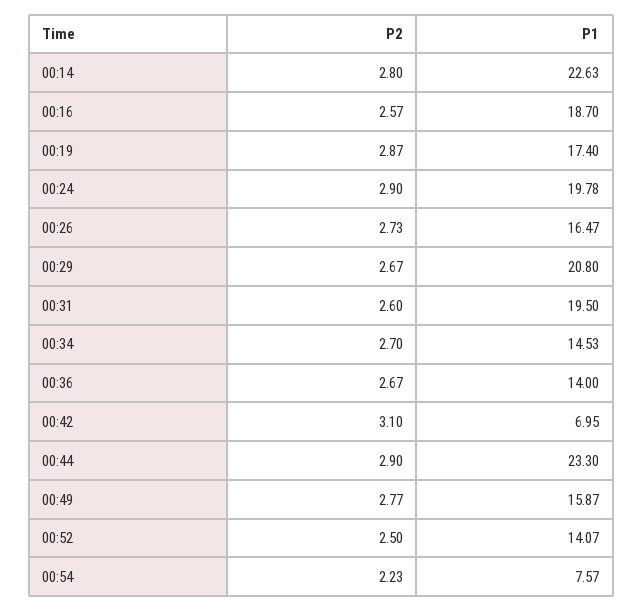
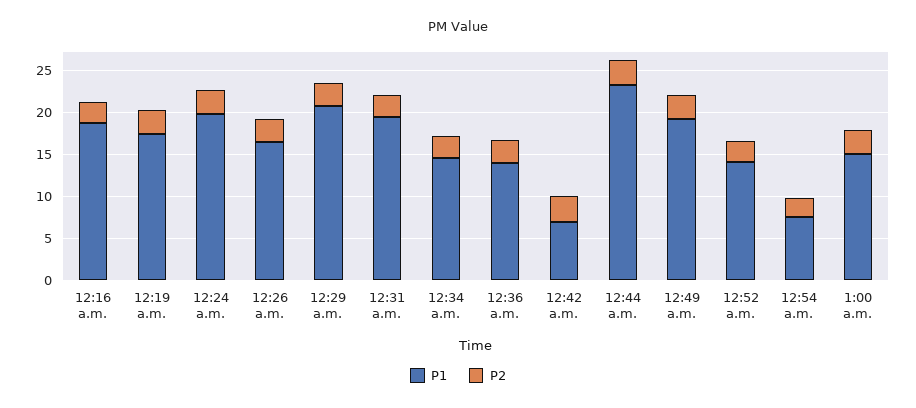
P2, 00:14: 2.8 -> none
P1, 00:14: 22.63 -> none
P1, 00:49: 15.87 -> 19
P1, 1:00 a.m.: none -> 15
P2, 1:00 a.m.: none -> 3

